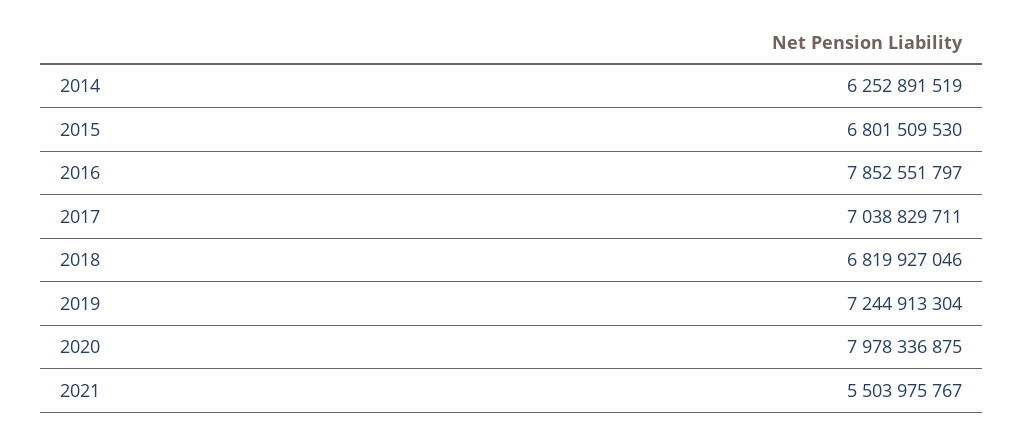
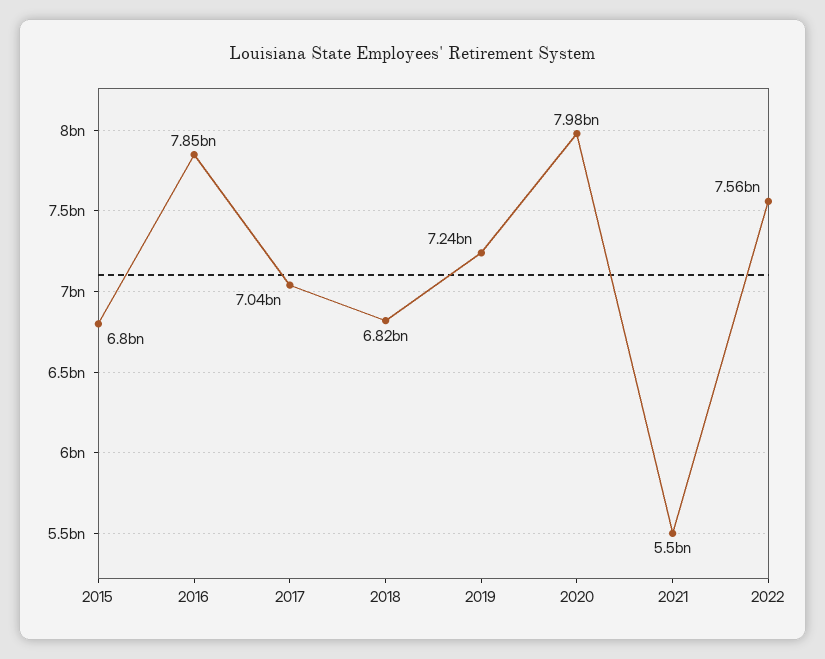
2014: 6252891519 -> none
2022: none -> 7560000000

